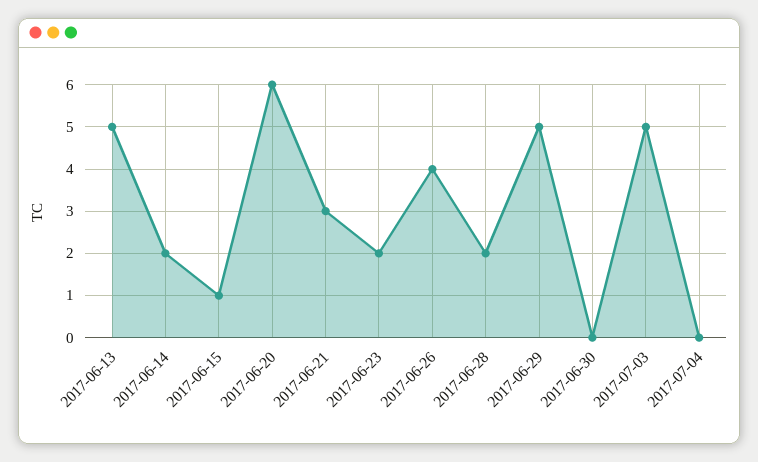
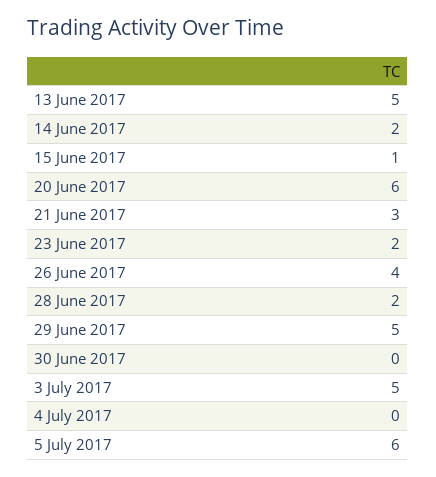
5 July 2017: none -> 6

